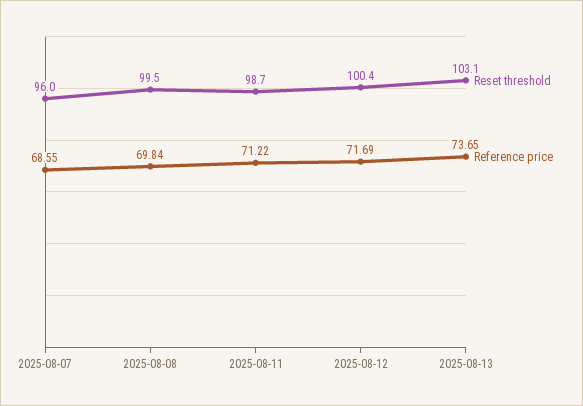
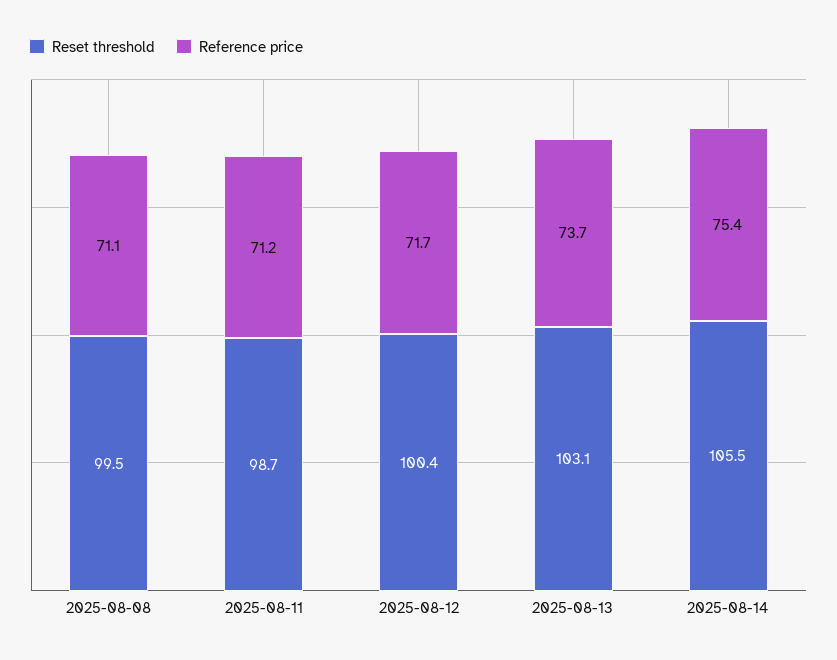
Reset threshold, 2025-08-07: 96 -> none
Reference price, 2025-08-07: 68.55 -> none
Reference price, 2025-08-08: 69.84 -> 71.1
Reset threshold, 2025-08-14: none -> 105.5
Reference price, 2025-08-14: none -> 75.4

